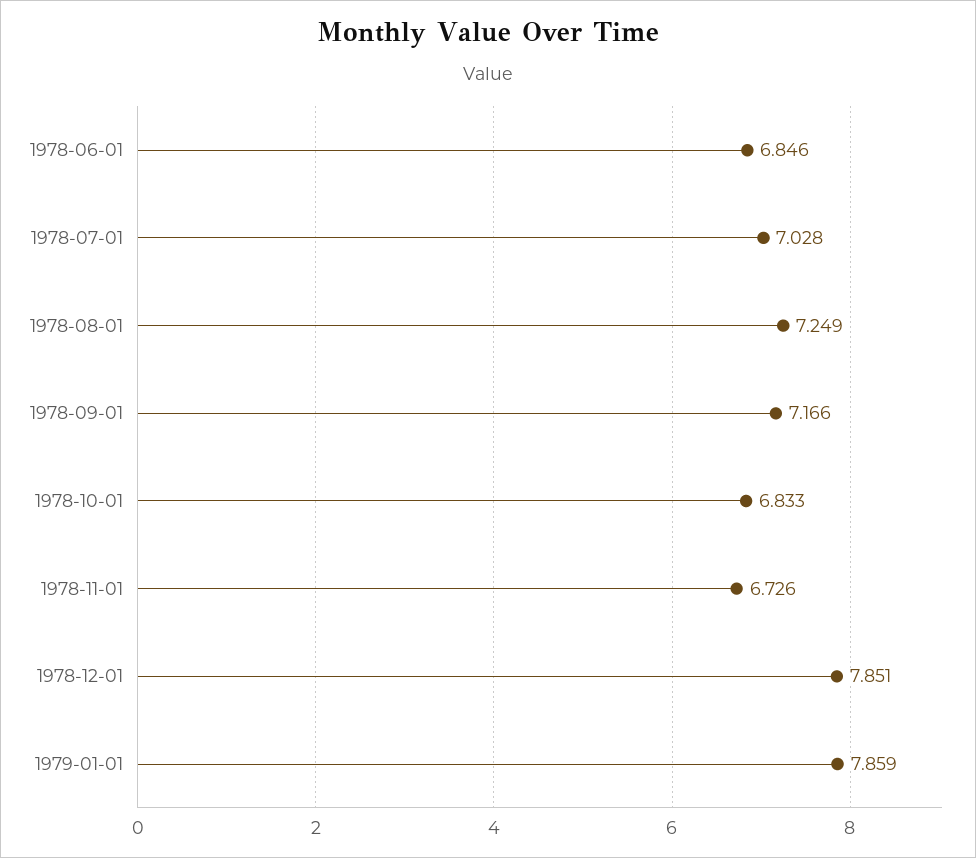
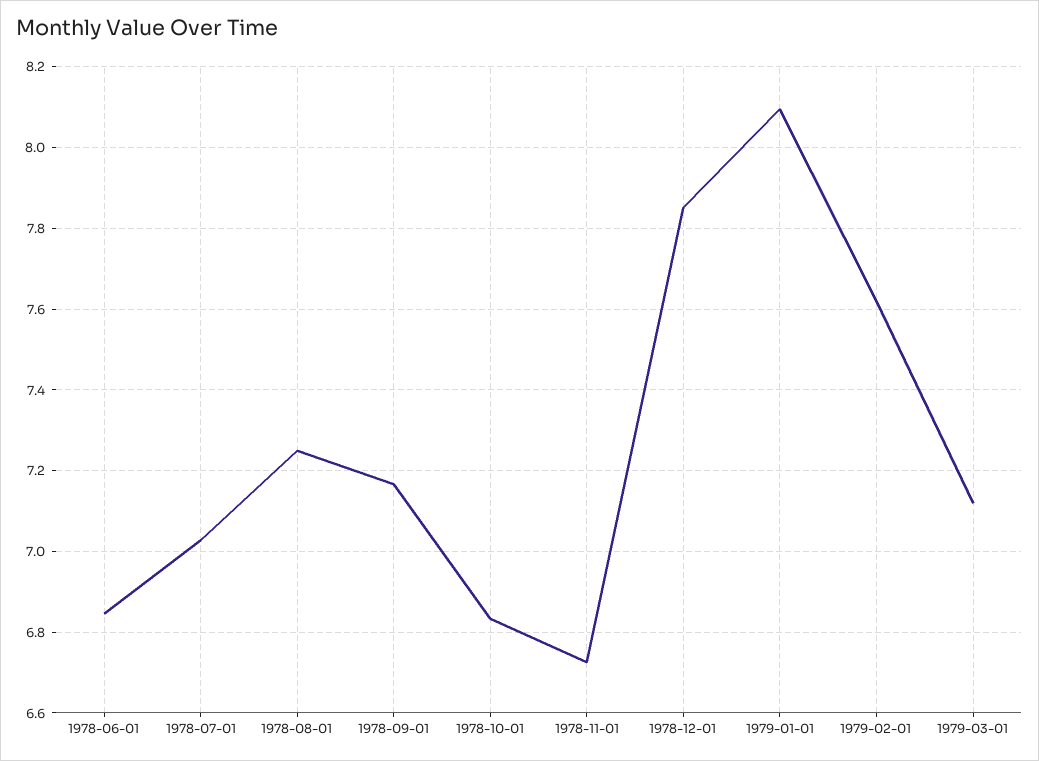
1979-01-01: 7.859 -> 8.1
1979-02-01: none -> 7.62
1979-03-01: none -> 7.12

